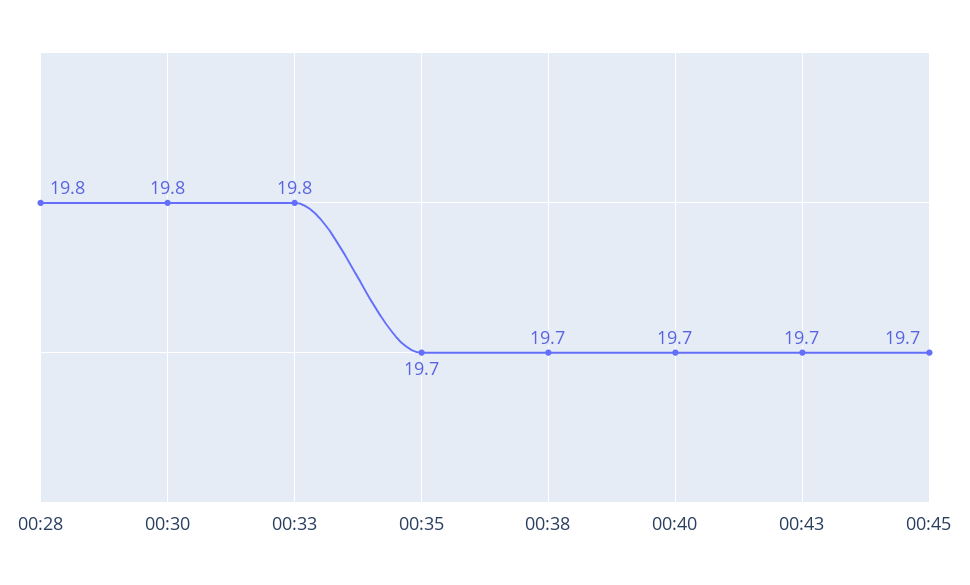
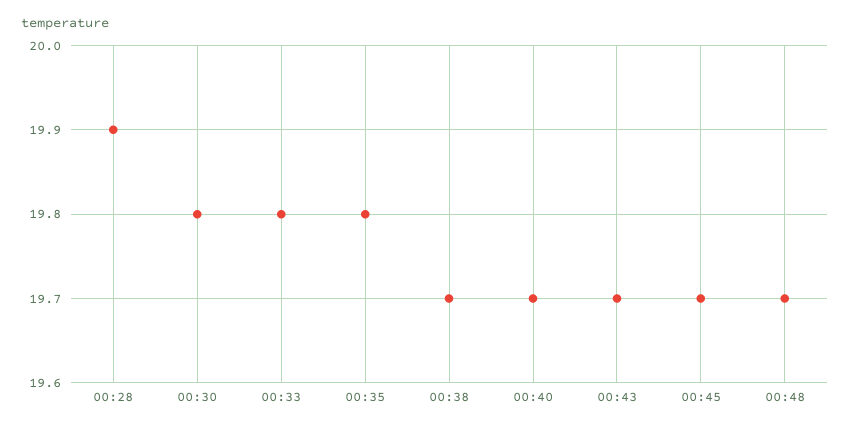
00:28: 19.8 -> 19.9
00:35: 19.7 -> 19.8
00:48: none -> 19.7

